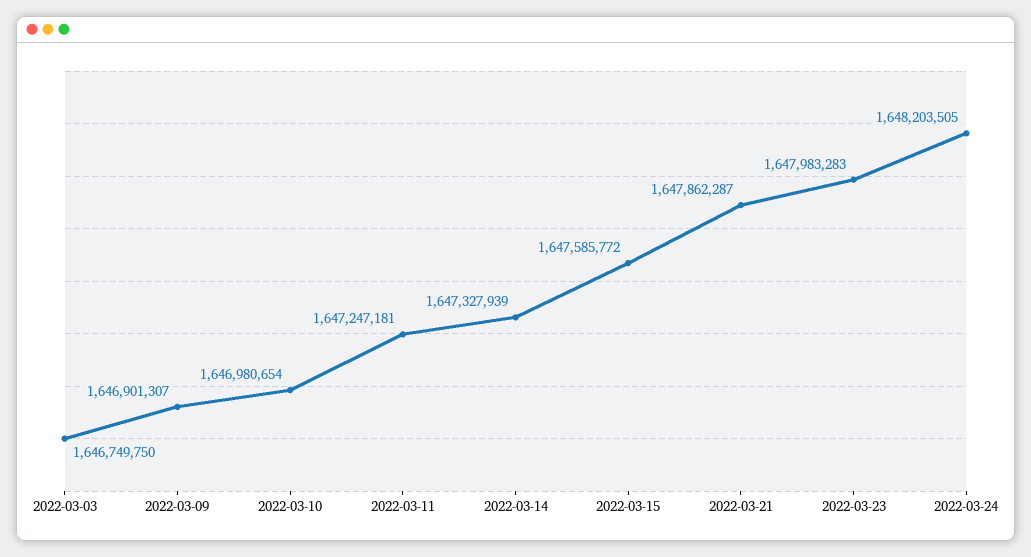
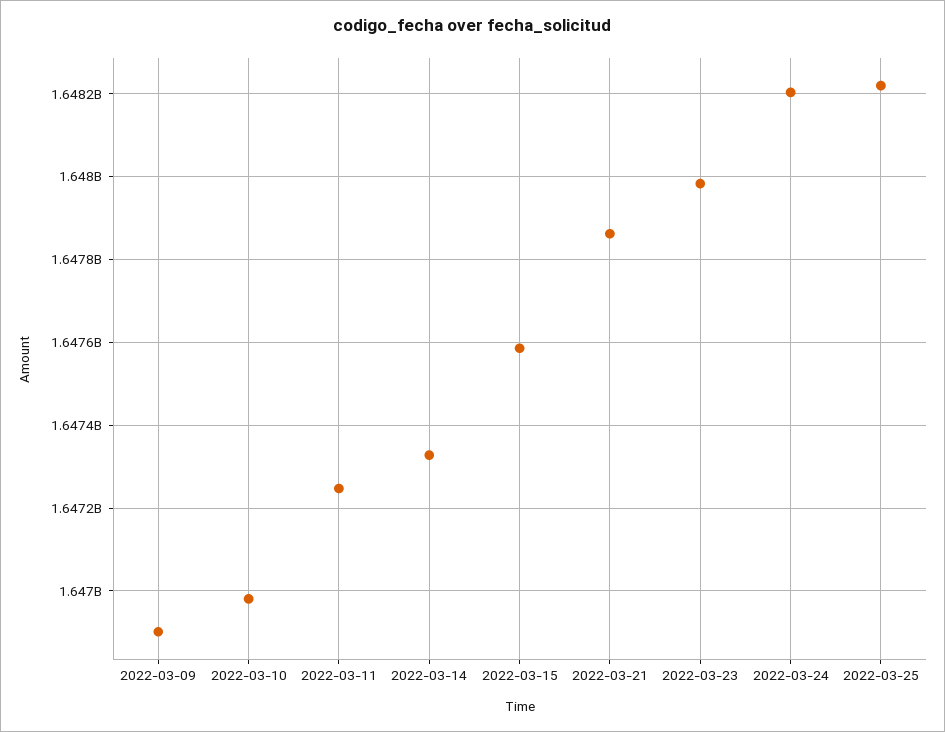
2022-03-03: 1646749750 -> none
2022-03-25: none -> 1648220000

